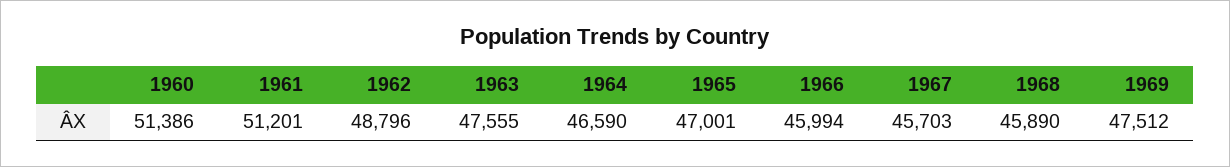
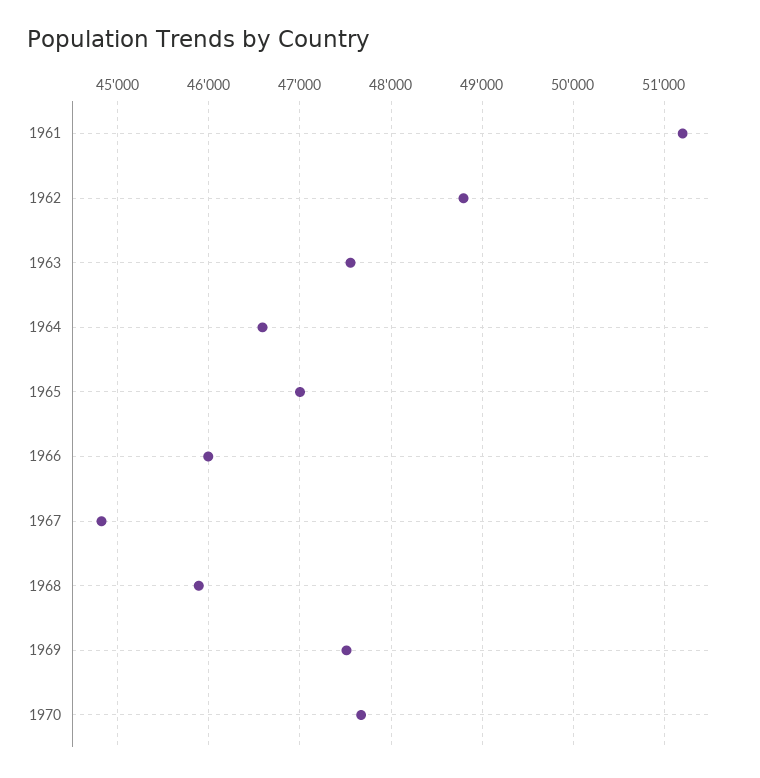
1960: 51386 -> none
1967: 45703 -> 44800
1970: none -> 47700

